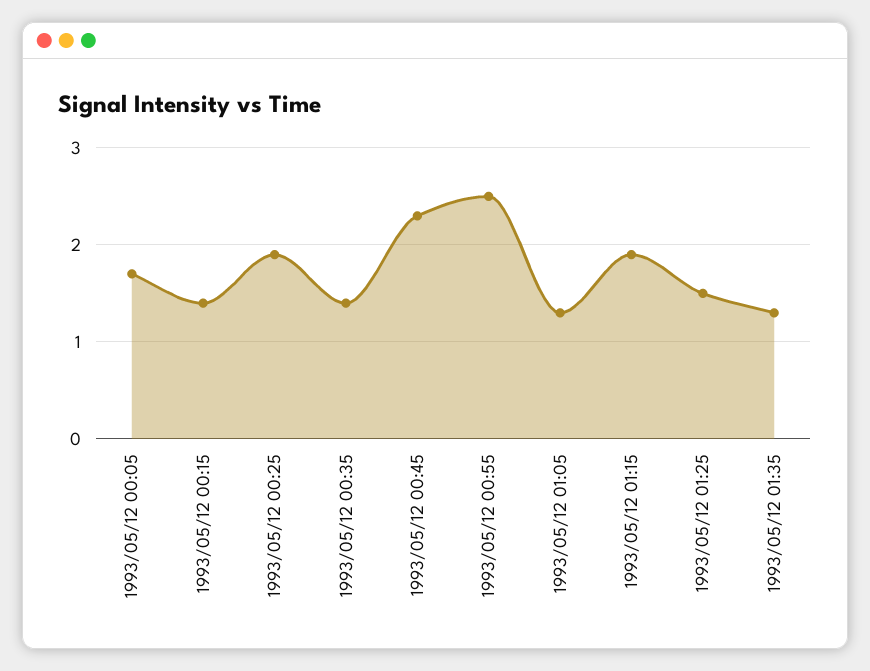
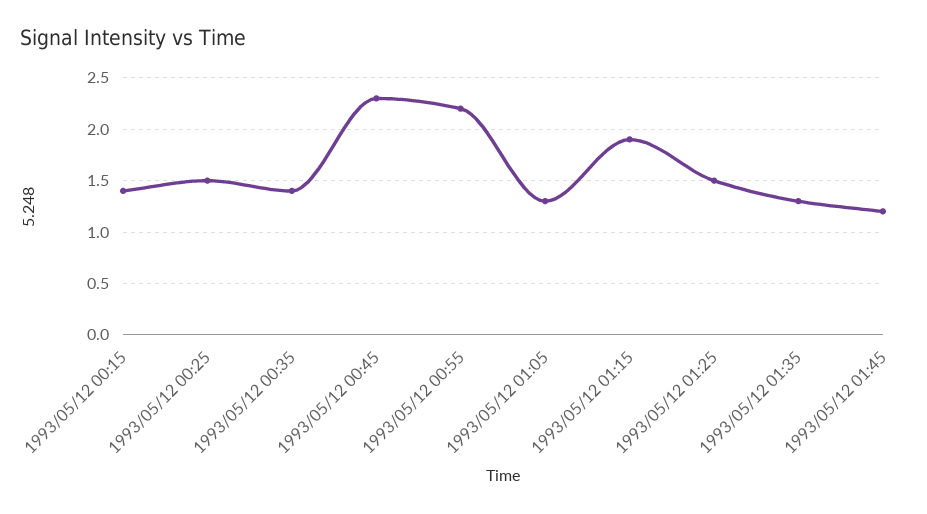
1993/05/12 00:05: 1.7 -> none
1993/05/12 00:25: 1.9 -> 1.5
1993/05/12 00:55: 2.5 -> 2.2
1993/05/12 01:45: none -> 1.2

